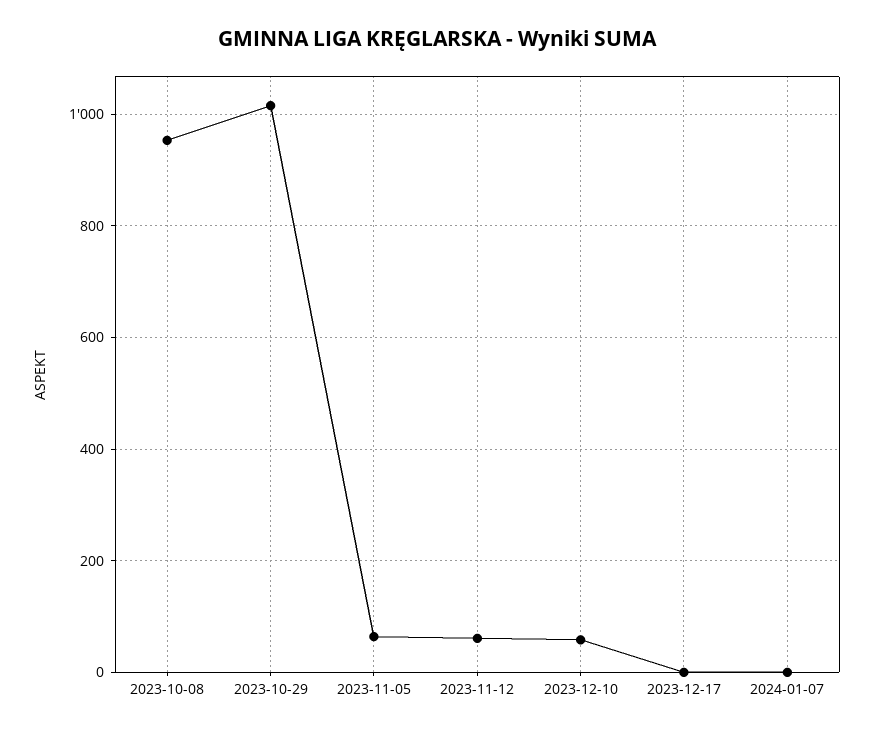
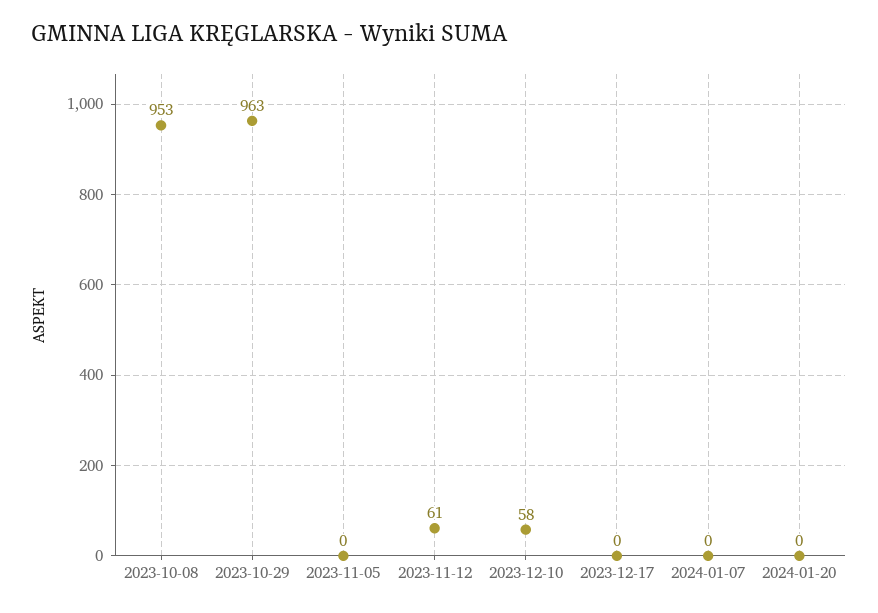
2023-10-29: 1020 -> 963
2023-11-05: 60 -> 0
2024-01-20: none -> 0

